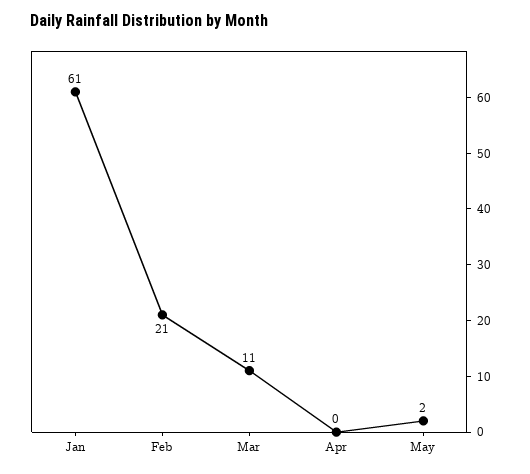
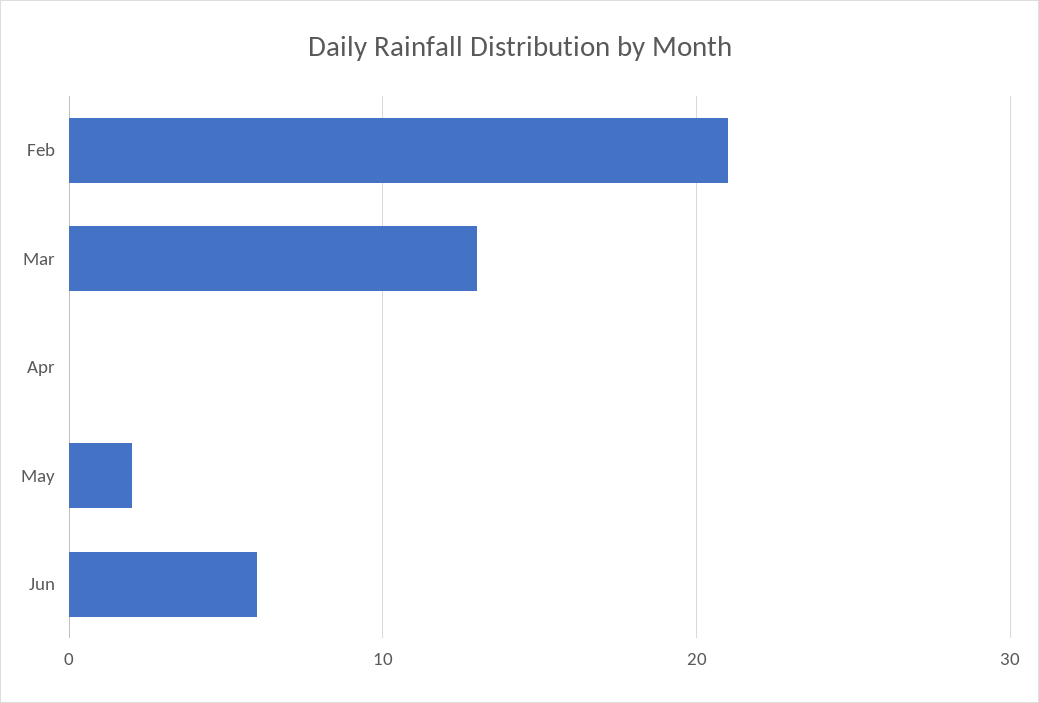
Jan: 61 -> none
Mar: 11 -> 13
Jun: none -> 6

